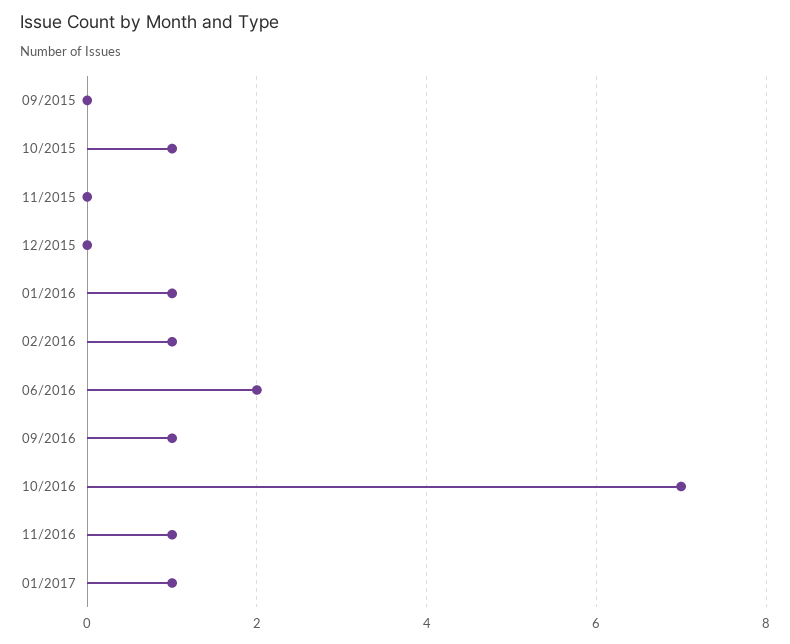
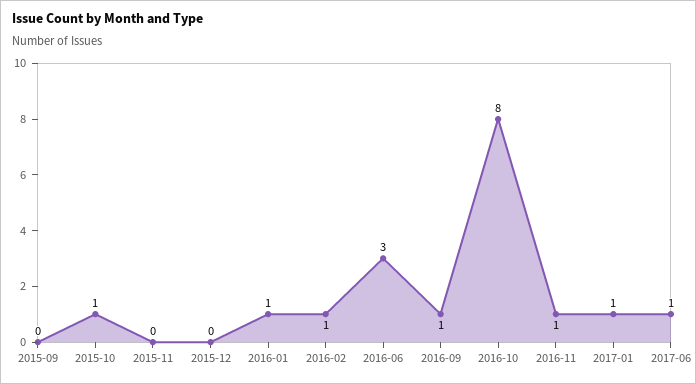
06/2016: 2 -> 3
10/2016: 7 -> 8
2017-06: none -> 1

